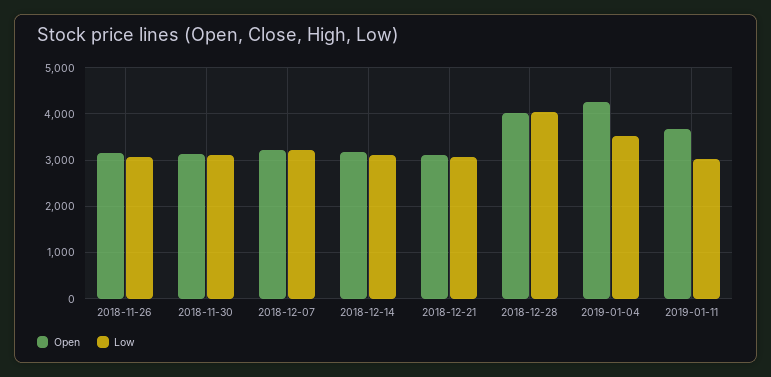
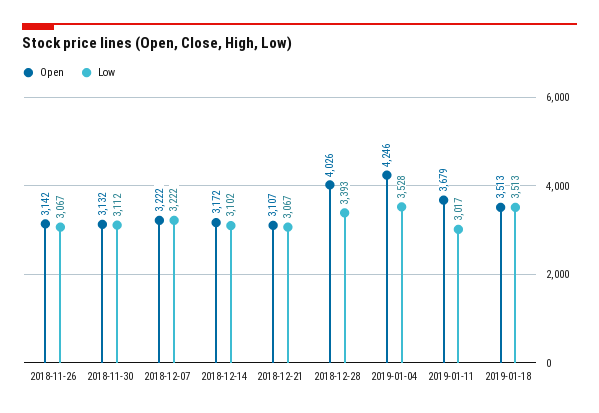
Low, 2018-12-28: 4000 -> 3393
Open, 2019-01-18: none -> 3513
Low, 2019-01-18: none -> 3513

